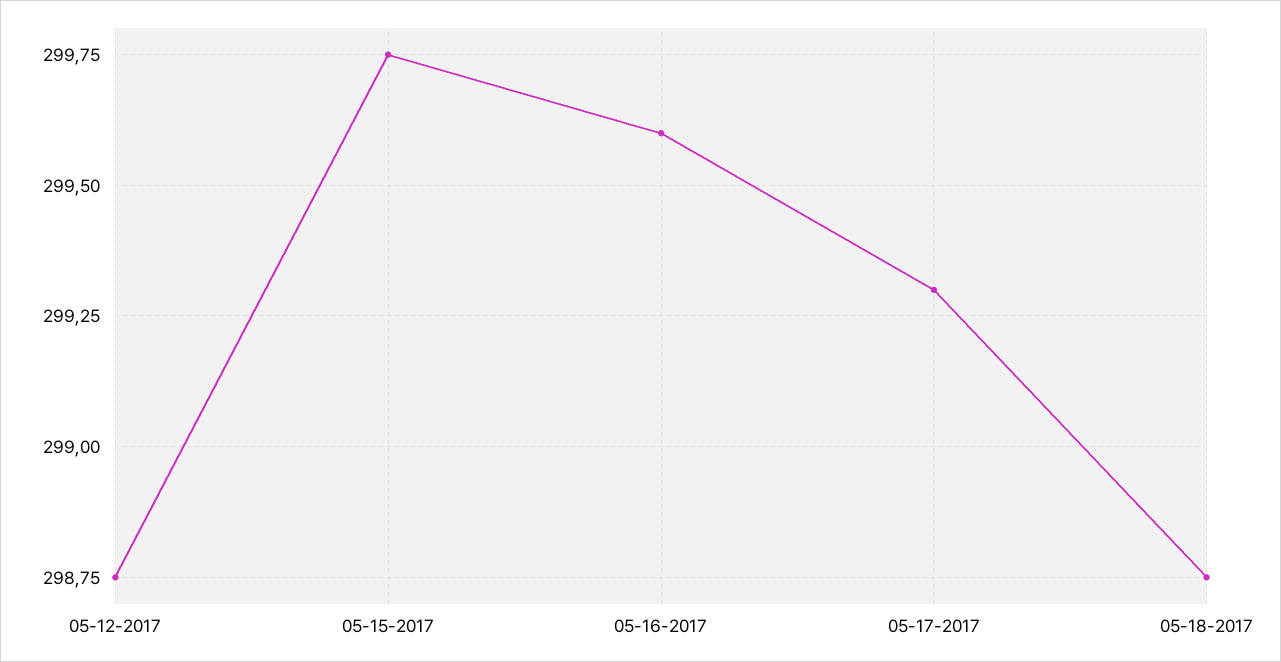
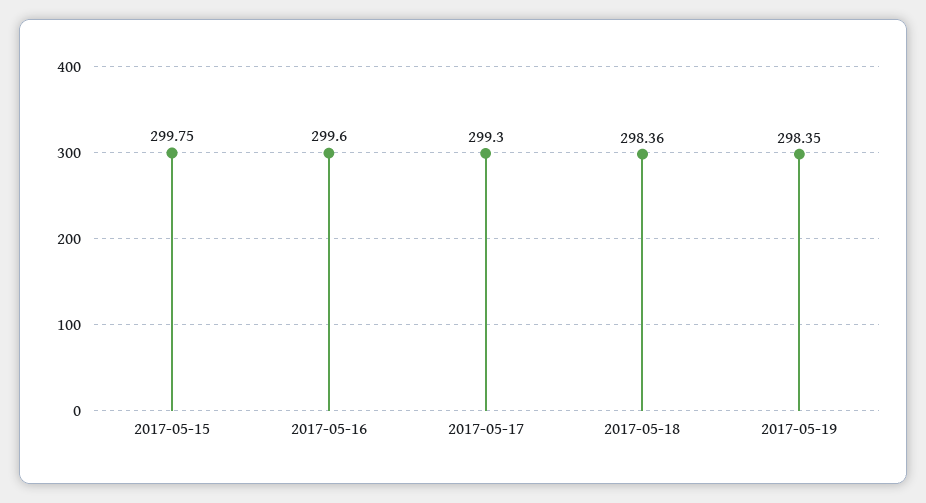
05-12-2017: 298.75 -> none
05-18-2017: 298.75 -> 298.36
2017-05-19: none -> 298.35

